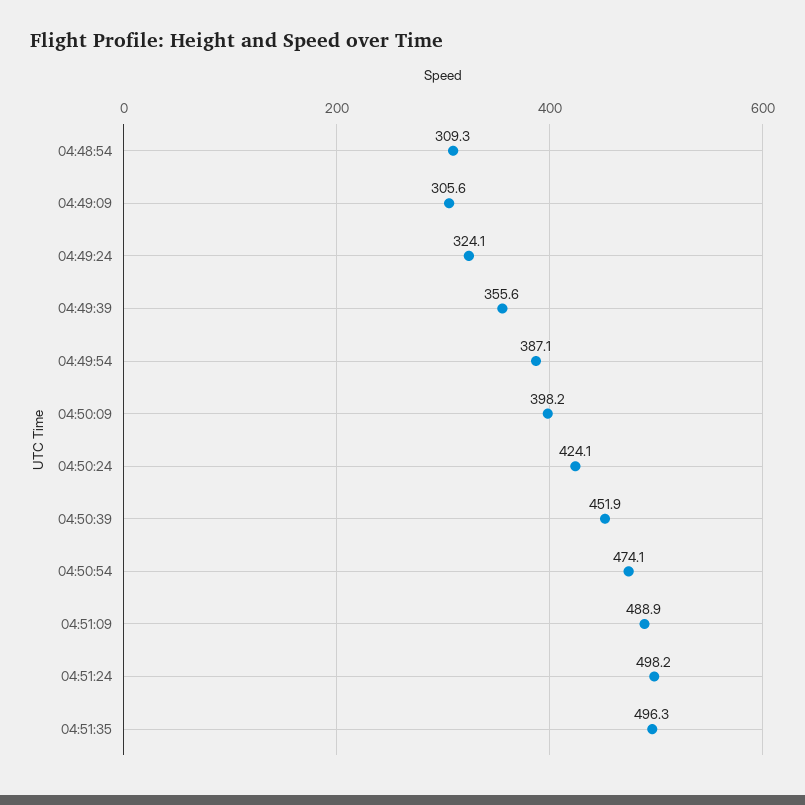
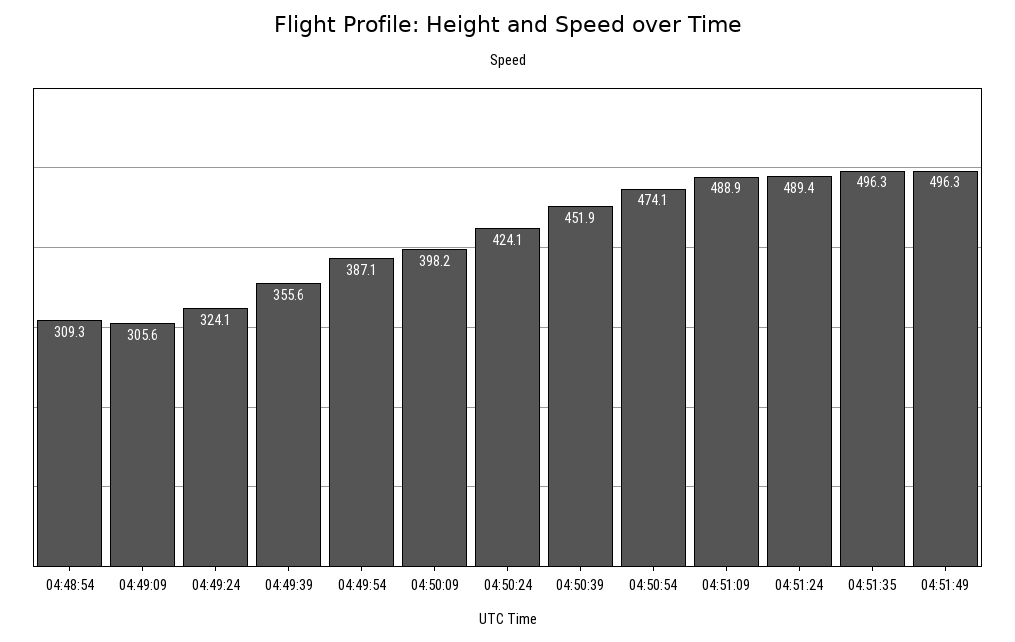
04:51:24: 498.2 -> 489.4
04:51:49: none -> 496.3

